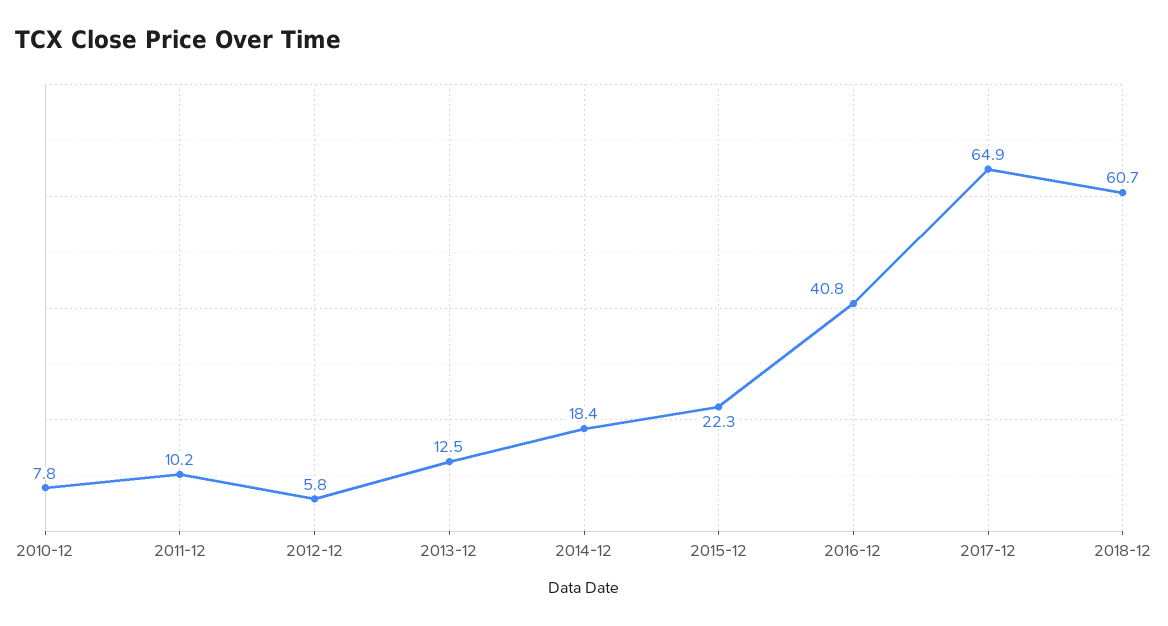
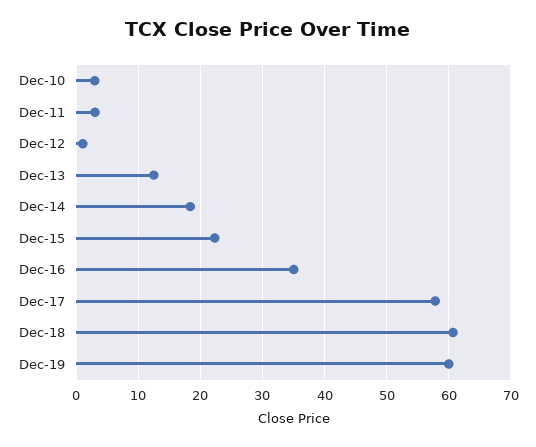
2010-12: 7.8 -> 3
2011-12: 10.2 -> 3
2012-12: 5.8 -> 1
2016-12: 40.8 -> 35
2017-12: 64.9 -> 58
Dec-19: none -> 60

